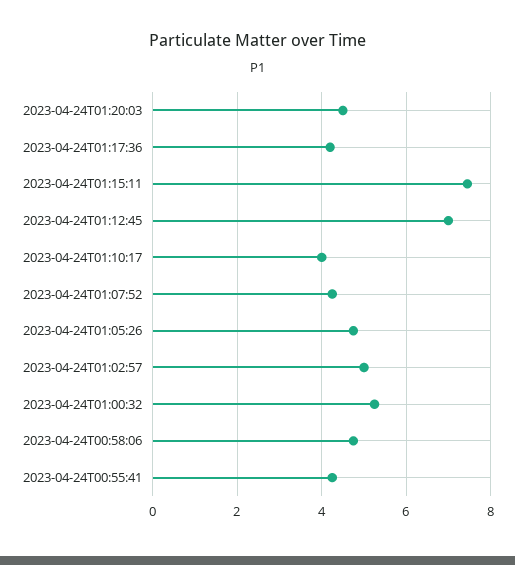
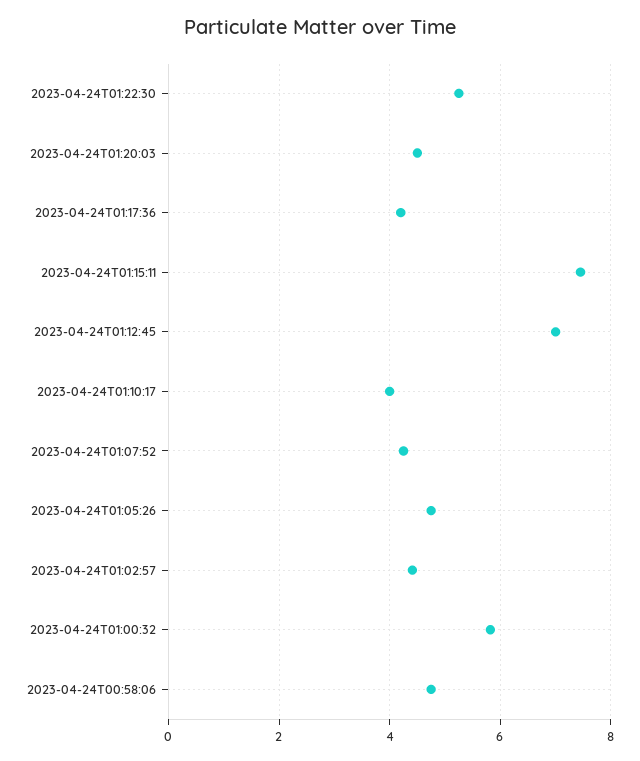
2023-04-24T01:02:57: 5 -> 4.4
2023-04-24T01:00:32: 5.2 -> 5.8
2023-04-24T00:55:41: 4.2 -> none
2023-04-24T01:22:30: none -> 5.2

